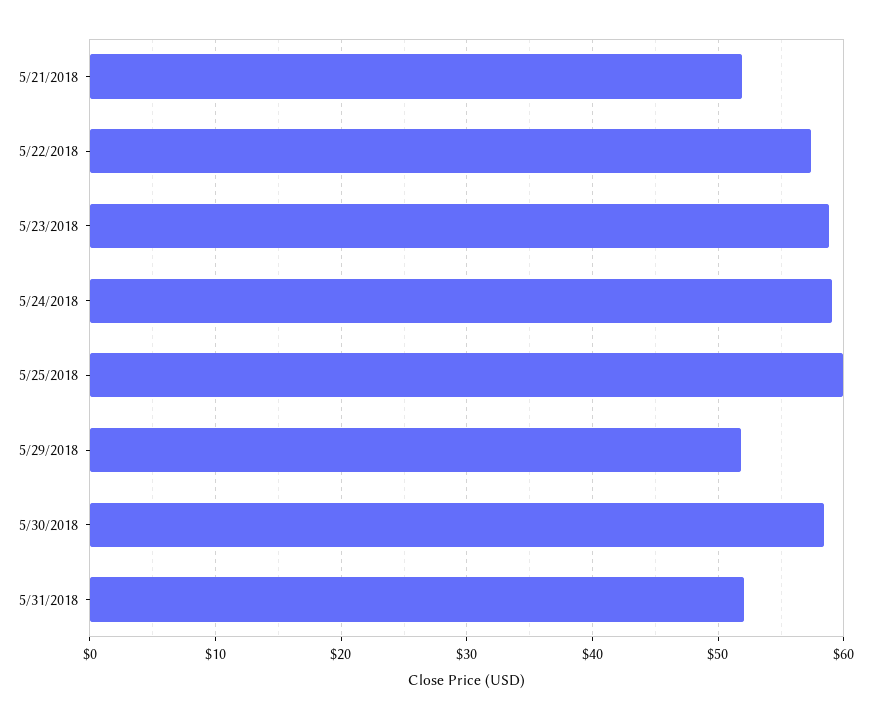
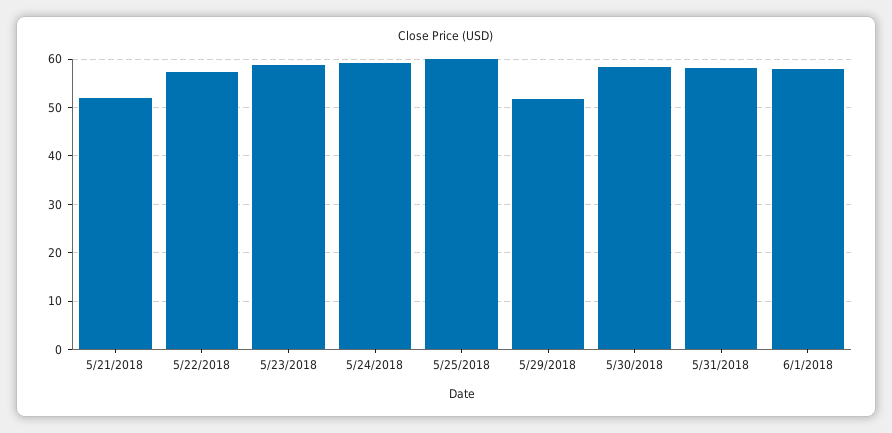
5/31/2018: 52 -> 58
6/1/2018: none -> 58

